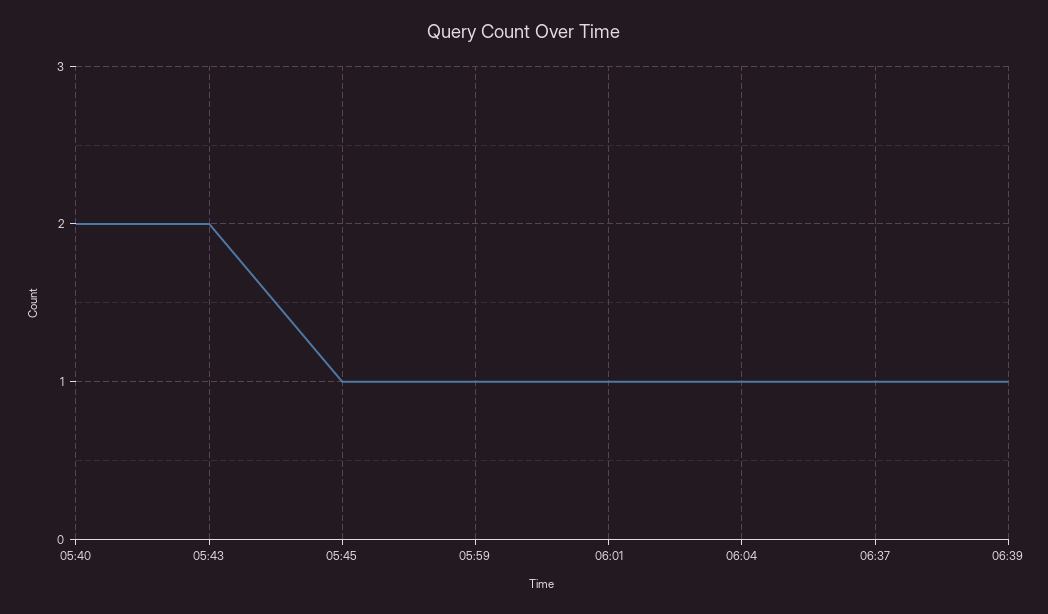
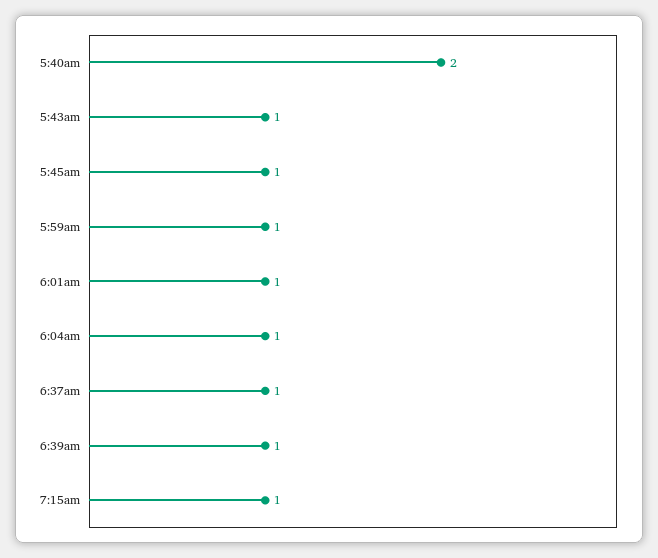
05:43: 2 -> 1
7:15am: none -> 1

